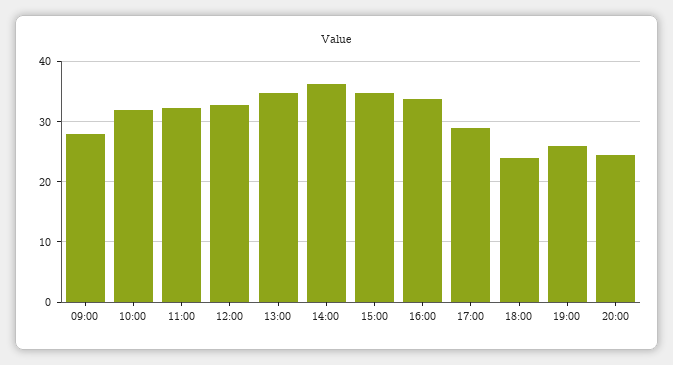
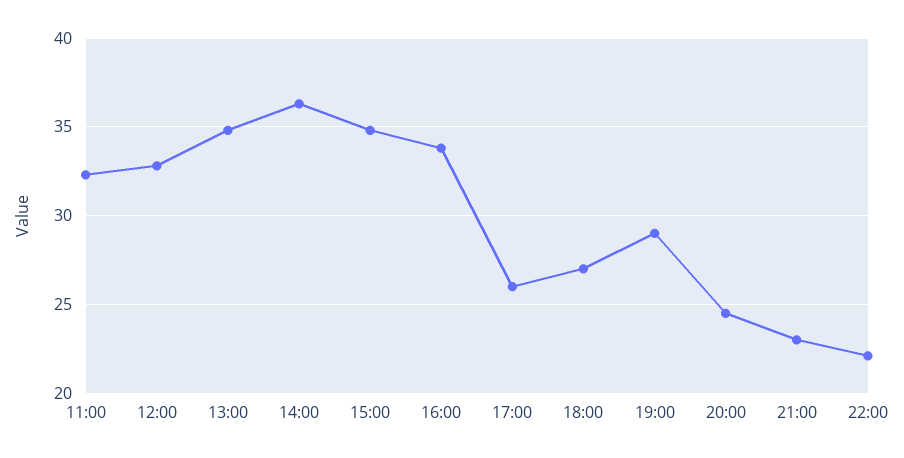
09:00: 28 -> none
10:00: 32 -> none
17:00: 29 -> 26
18:00: 24 -> 27
19:00: 26 -> 29
21:00: none -> 23
22:00: none -> 22

